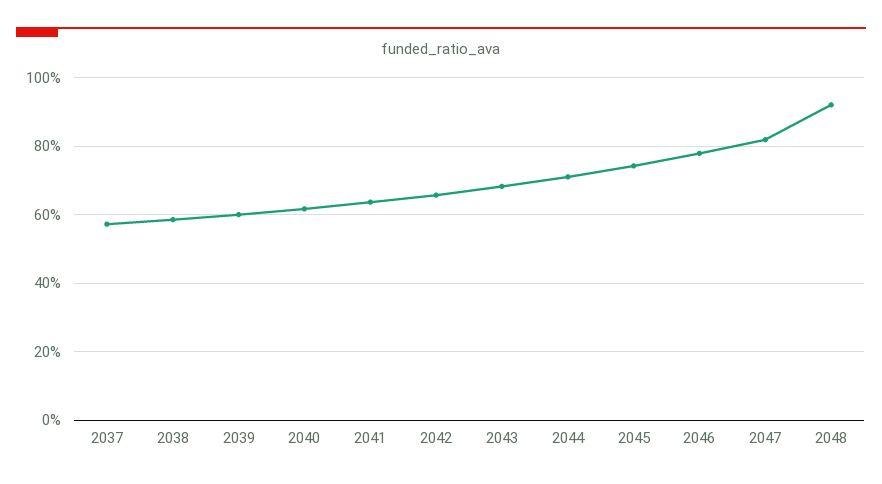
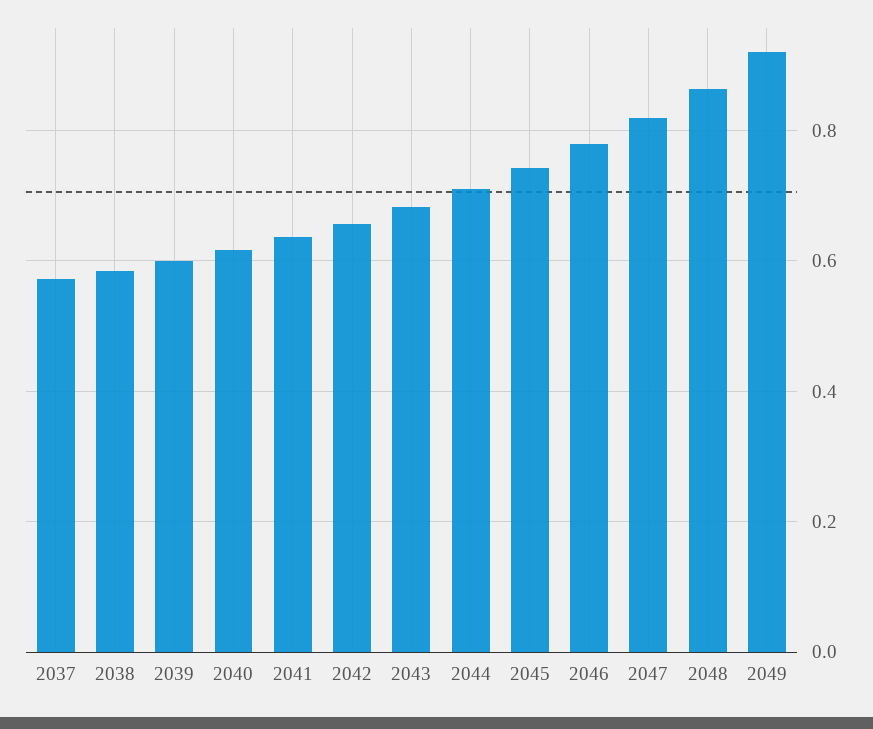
2048: 0.92 -> 0.86
2049: none -> 0.92

